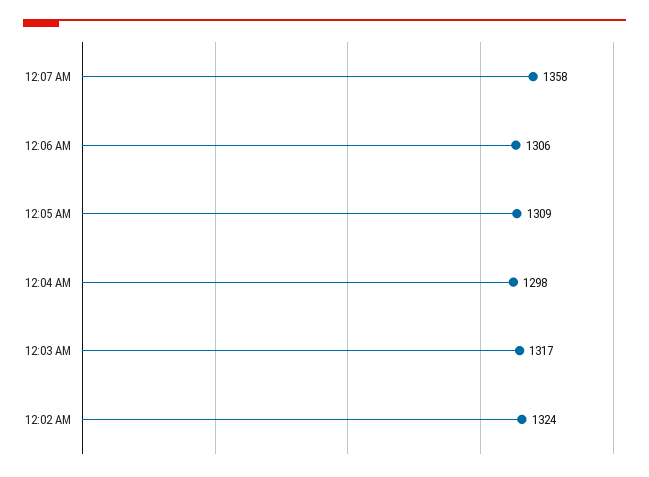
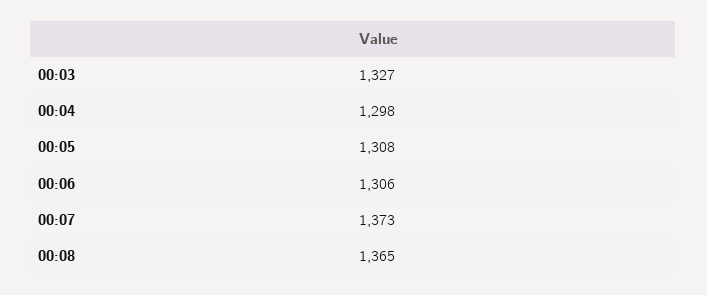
12:07 AM: 1358 -> 1373
12:05 AM: 1309 -> 1308
12:03 AM: 1317 -> 1327
12:02 AM: 1324 -> none
00:08: none -> 1365

